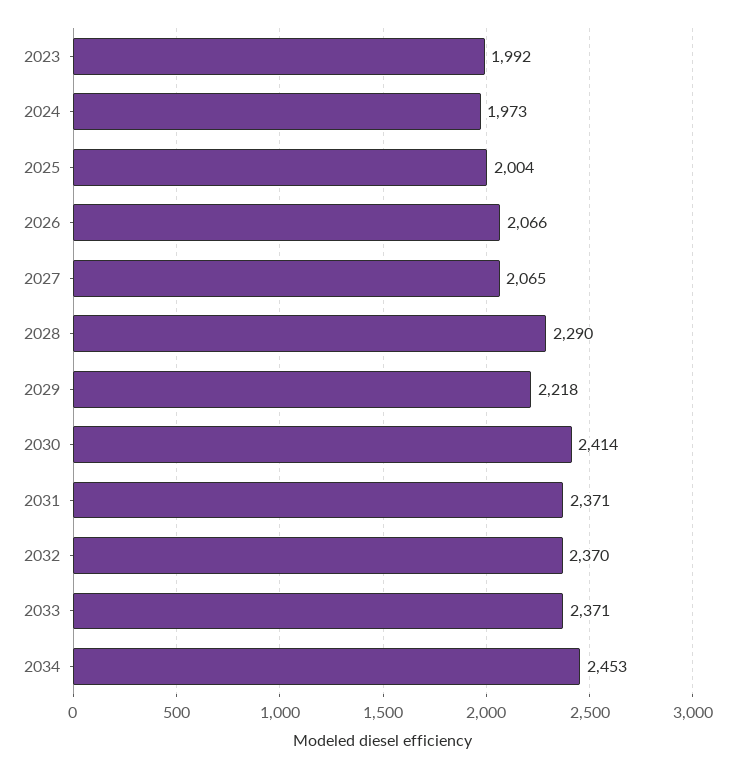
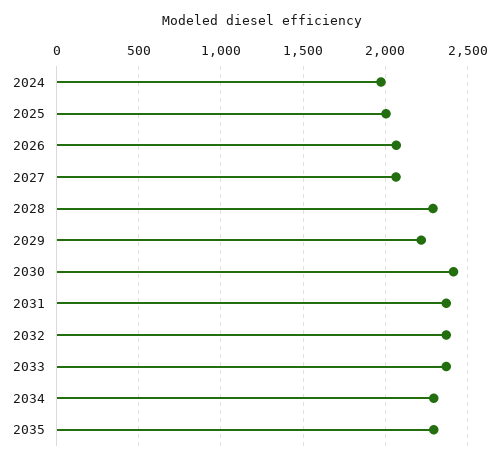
2023: 1992 -> none
2034: 2453 -> 2300
2035: none -> 2300

